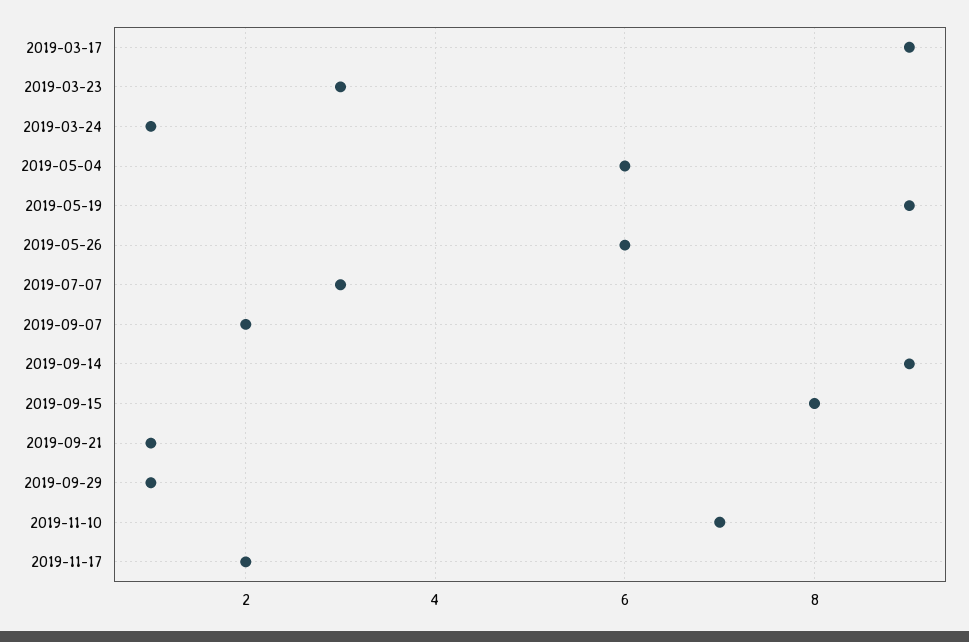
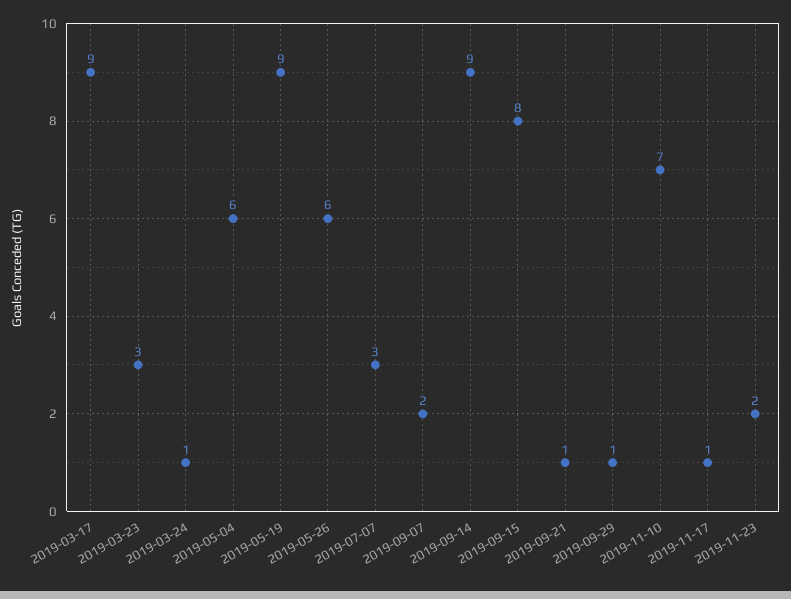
2019-11-17: 2 -> 1
2019-11-23: none -> 2

